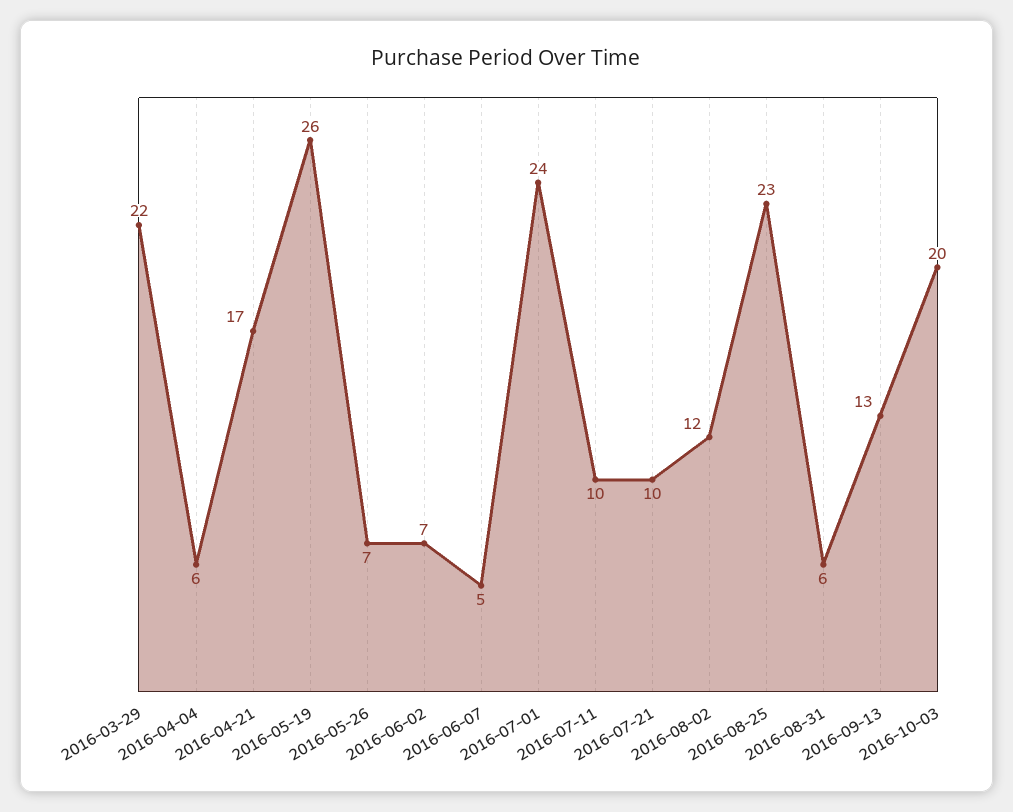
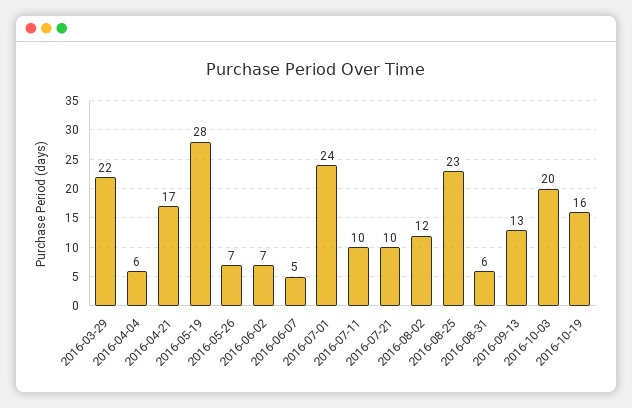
2016-05-19: 26 -> 28
2016-10-19: none -> 16

